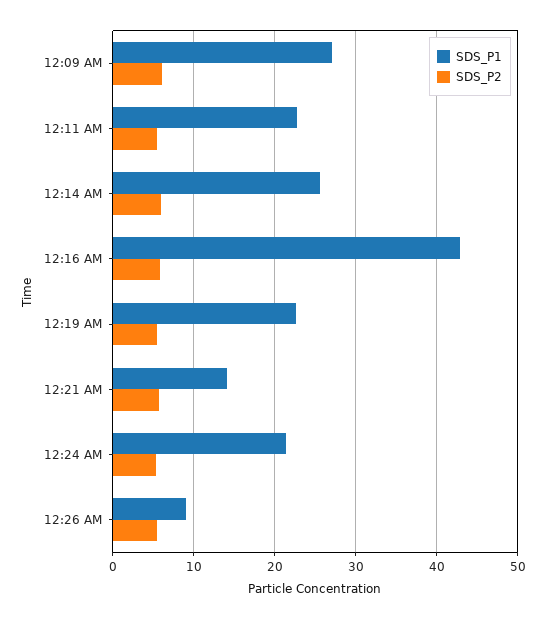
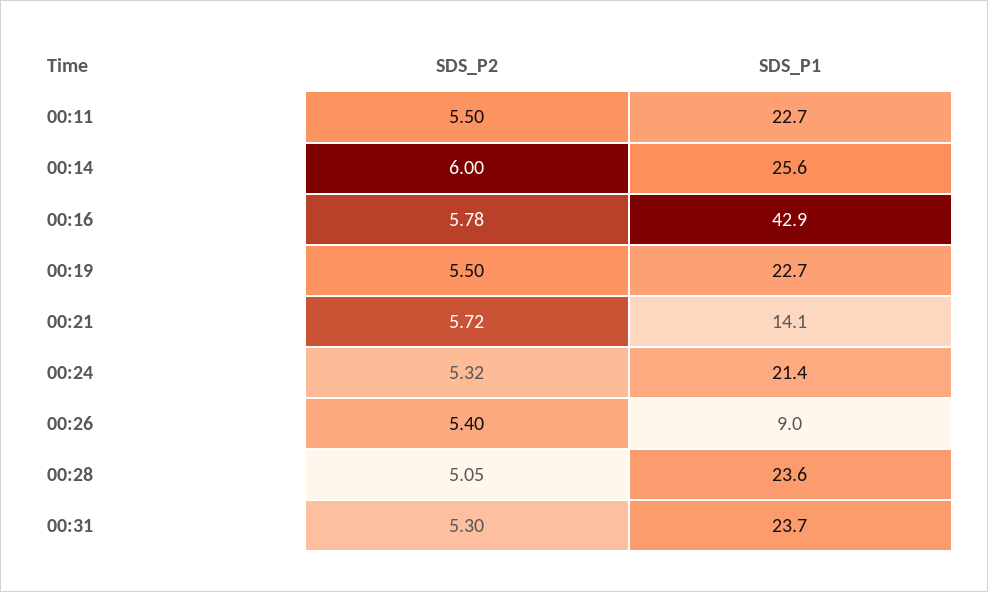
SDS_P1, 12:09 AM: 27 -> none
SDS_P2, 12:09 AM: 6 -> none
SDS_P2, 00:28: none -> 5.05
SDS_P1, 00:28: none -> 23.6
SDS_P2, 00:31: none -> 5.3
SDS_P1, 00:31: none -> 23.7

